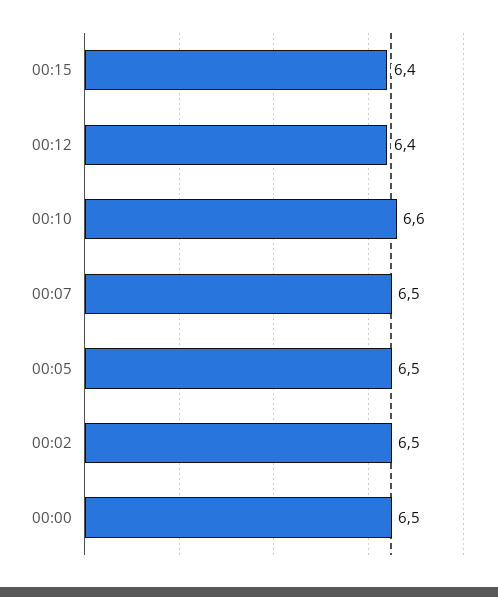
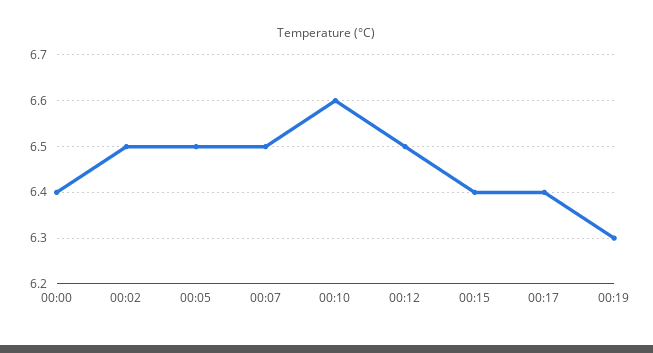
00:12: 6.4 -> 6.5
00:00: 6.5 -> 6.4
00:17: none -> 6.4
00:19: none -> 6.3

